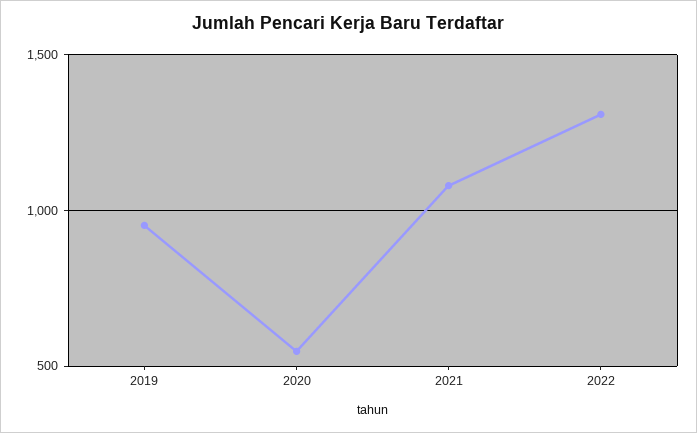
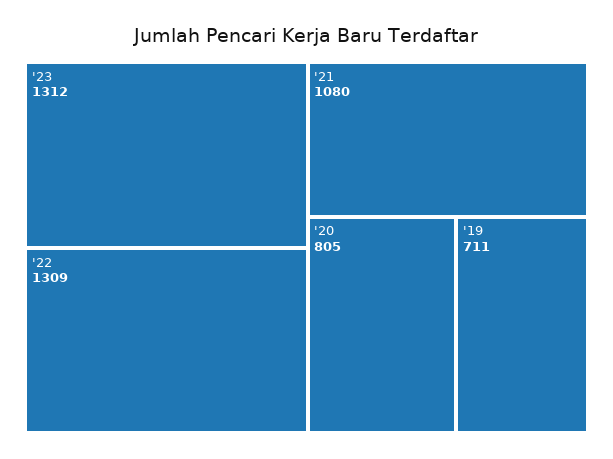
2019: 950 -> 711
2020: 550 -> 805
'23: none -> 1312

